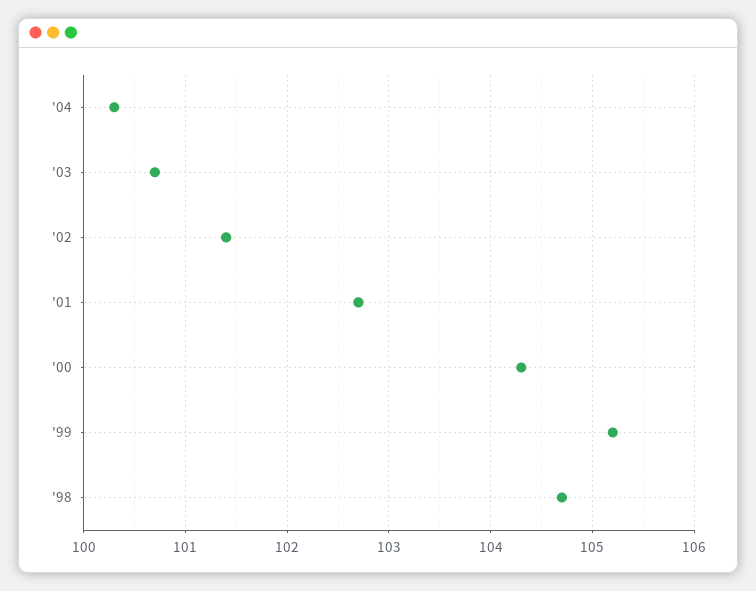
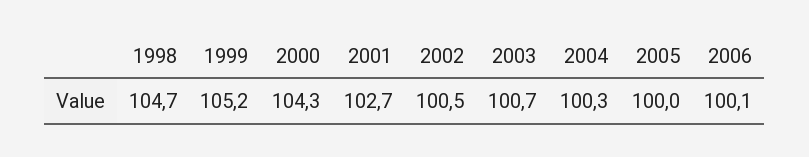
'02: 101.4 -> 100.5
2005: none -> 100
2006: none -> 100.1

